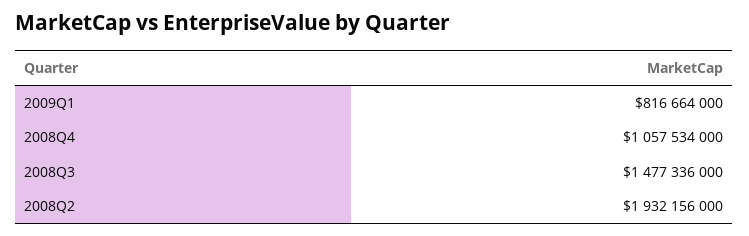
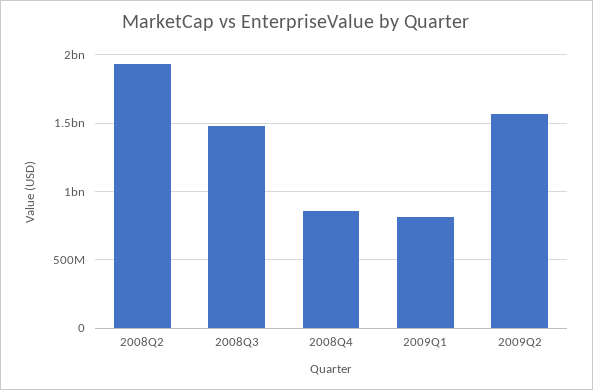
2008Q4: 1057534000 -> 850000000
2009Q2: none -> 1550000000

